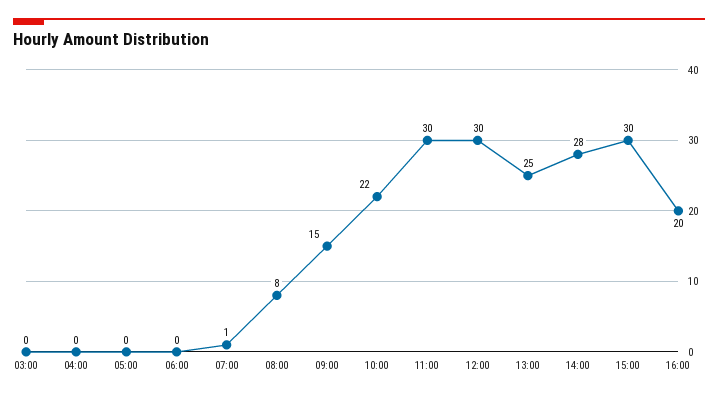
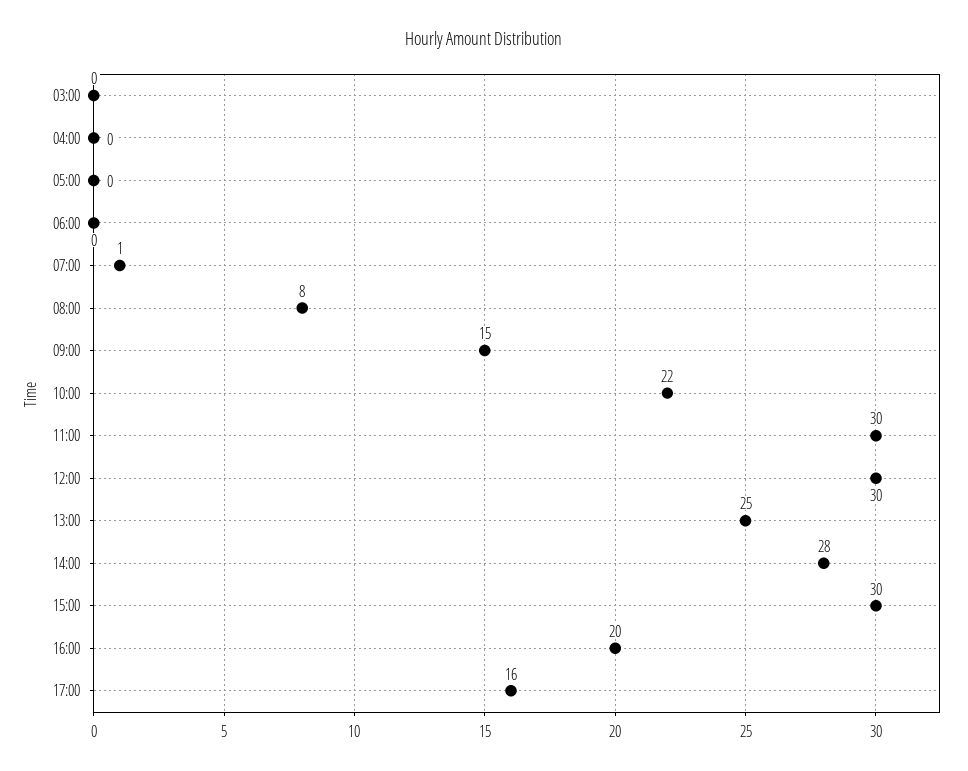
17:00: none -> 16

